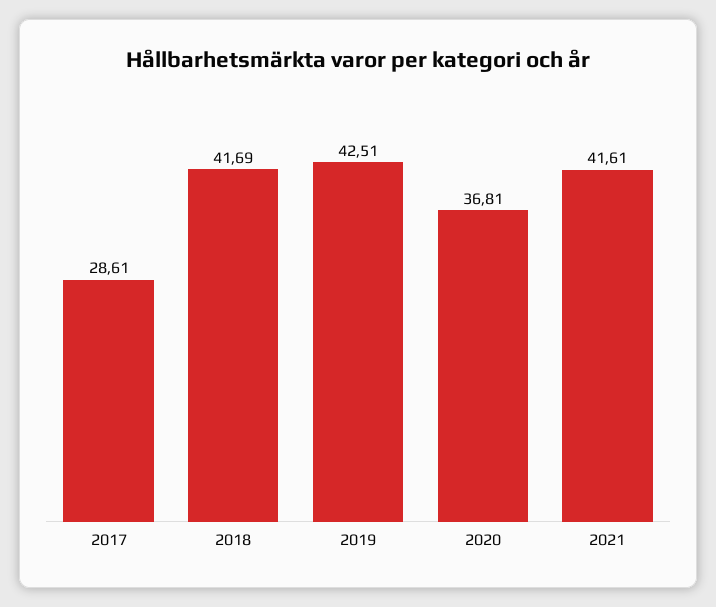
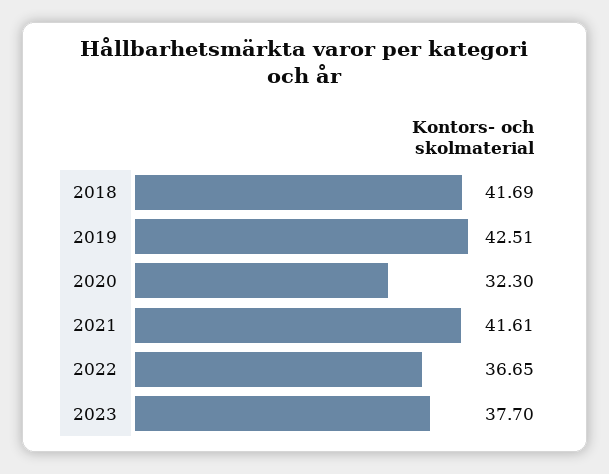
2017: 28.61 -> none
2020: 36.81 -> 32.3
2022: none -> 36.65
2023: none -> 37.7

